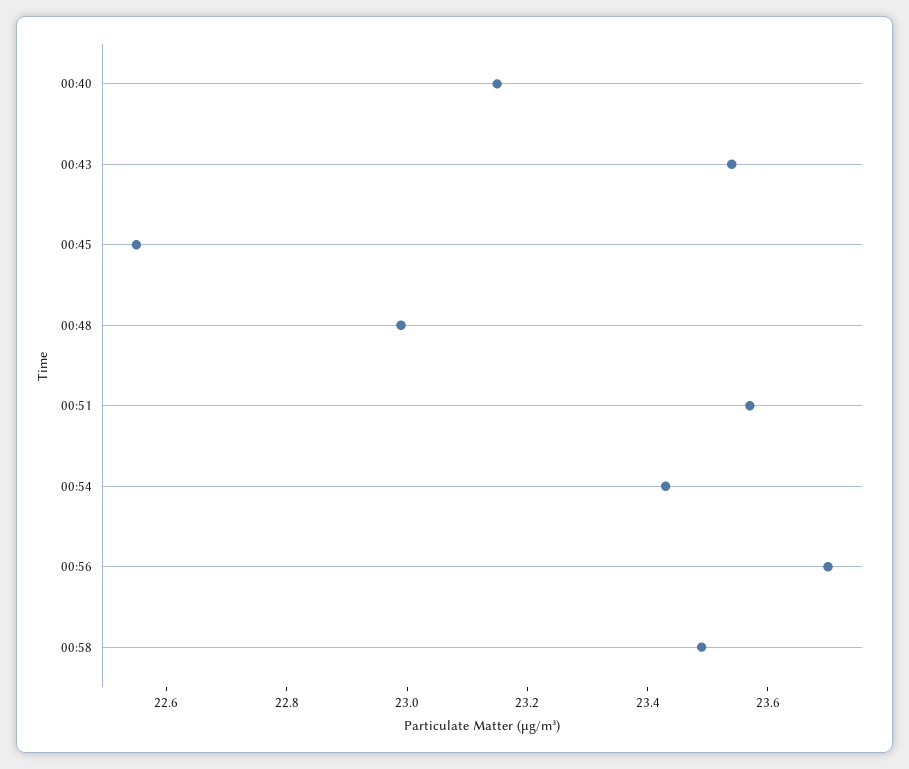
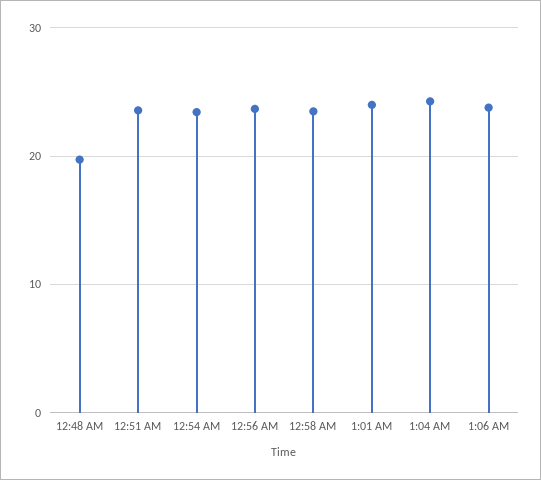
00:40: 23.15 -> none
00:43: 23.55 -> none
00:45: 22.55 -> none
00:48: 23 -> 20
1:01 AM: none -> 24
1:04 AM: none -> 24
1:06 AM: none -> 24

